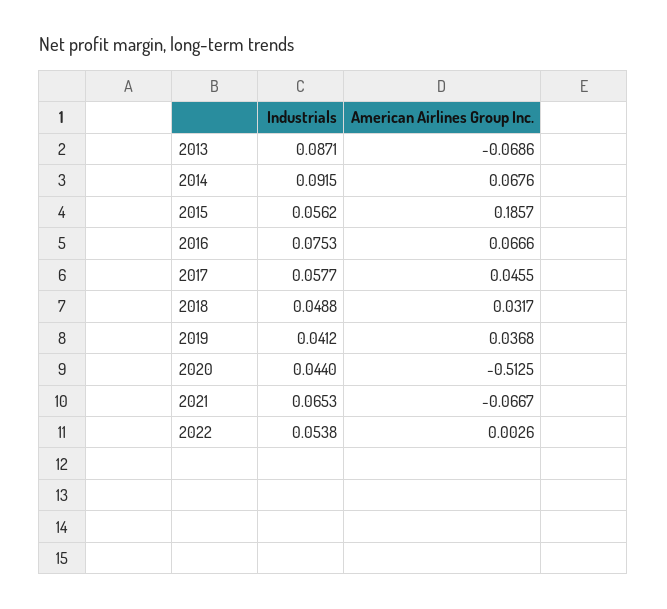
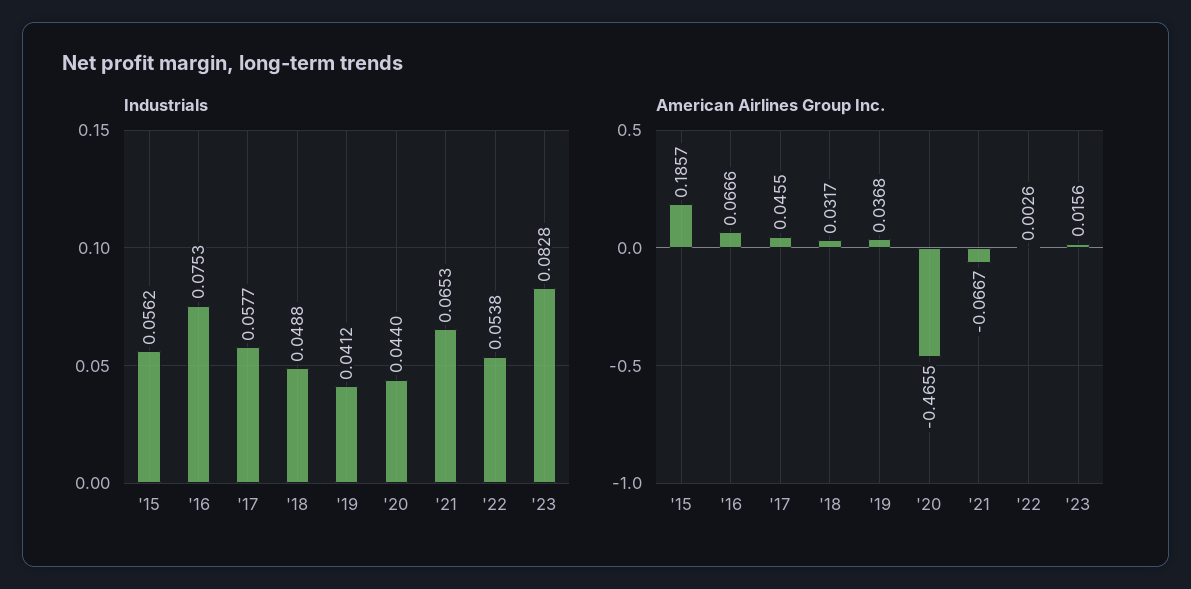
Industrials, 2013: 0.0871 -> none
American Airlines Group Inc., 2013: -0.0686 -> none
Industrials, 2014: 0.0915 -> none
American Airlines Group Inc., 2014: 0.0676 -> none
American Airlines Group Inc., 2020: -0.5125 -> -0.4655
Industrials, '23: none -> 0.0828
American Airlines Group Inc., '23: none -> 0.0156

